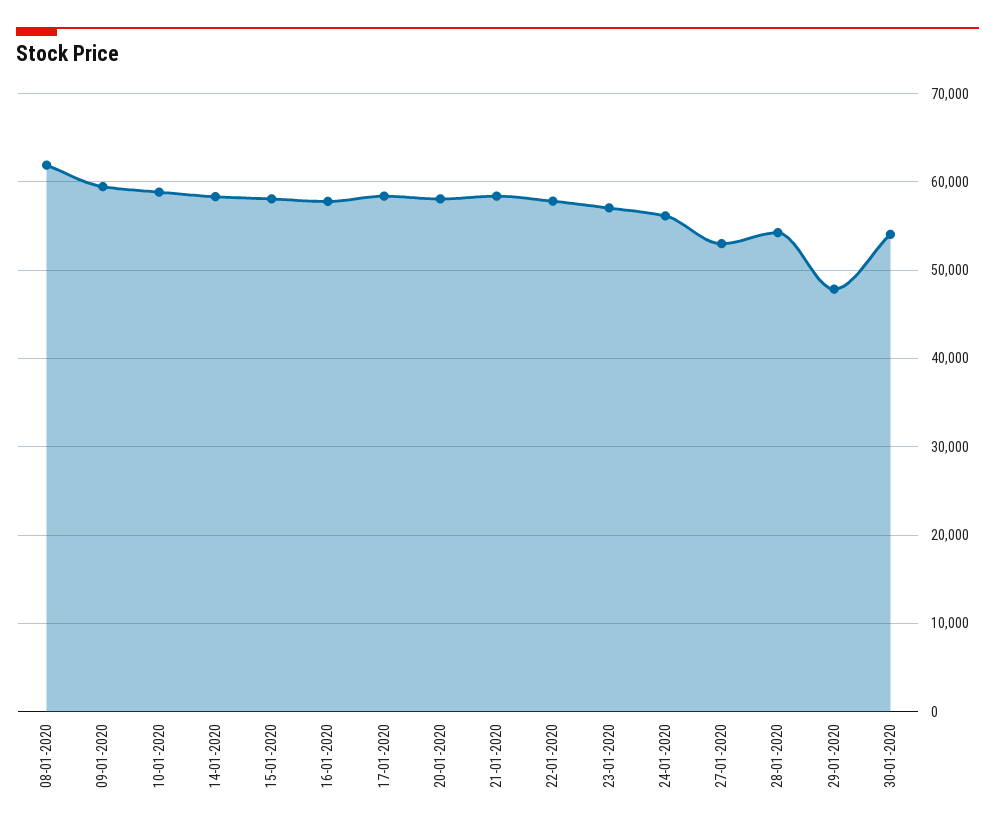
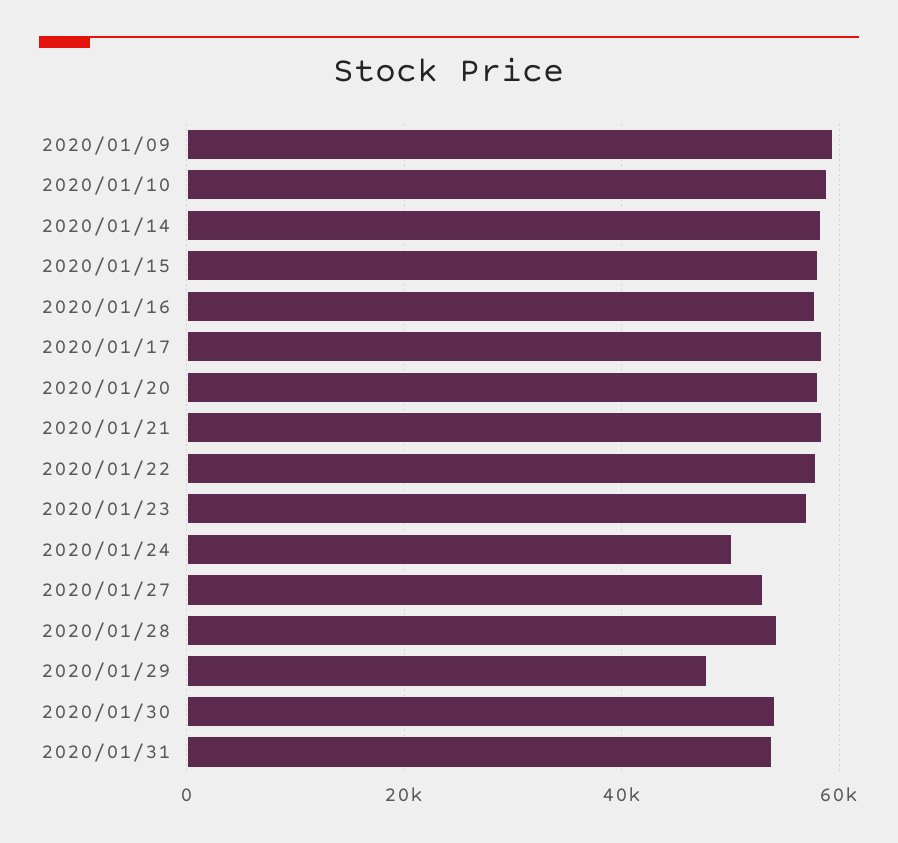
08-01-2020: 62000 -> none
24-01-2020: 56000 -> 50000
2020/01/31: none -> 54000

